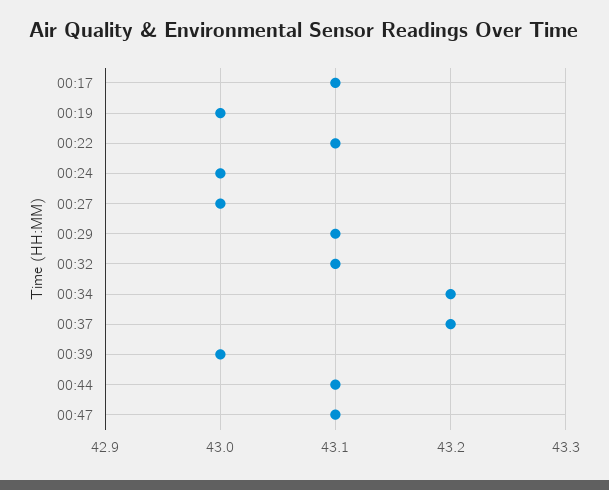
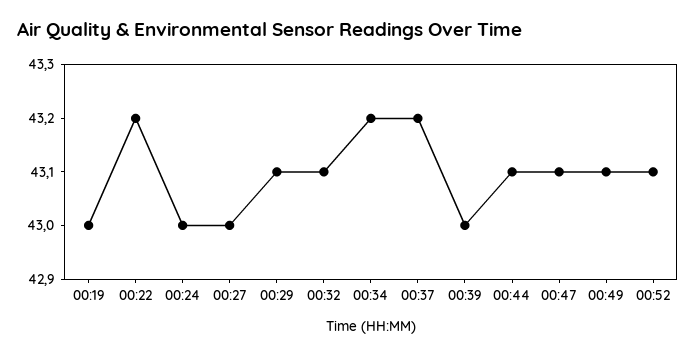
00:17: 43.1 -> none
00:22: 43.1 -> 43.2
00:49: none -> 43.1
00:52: none -> 43.1

